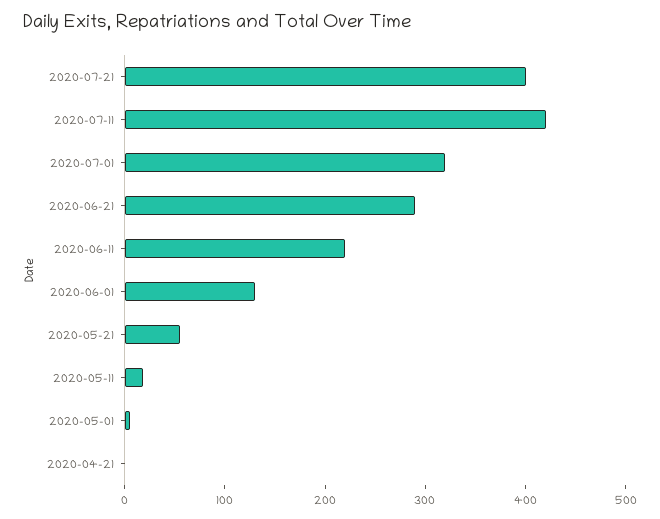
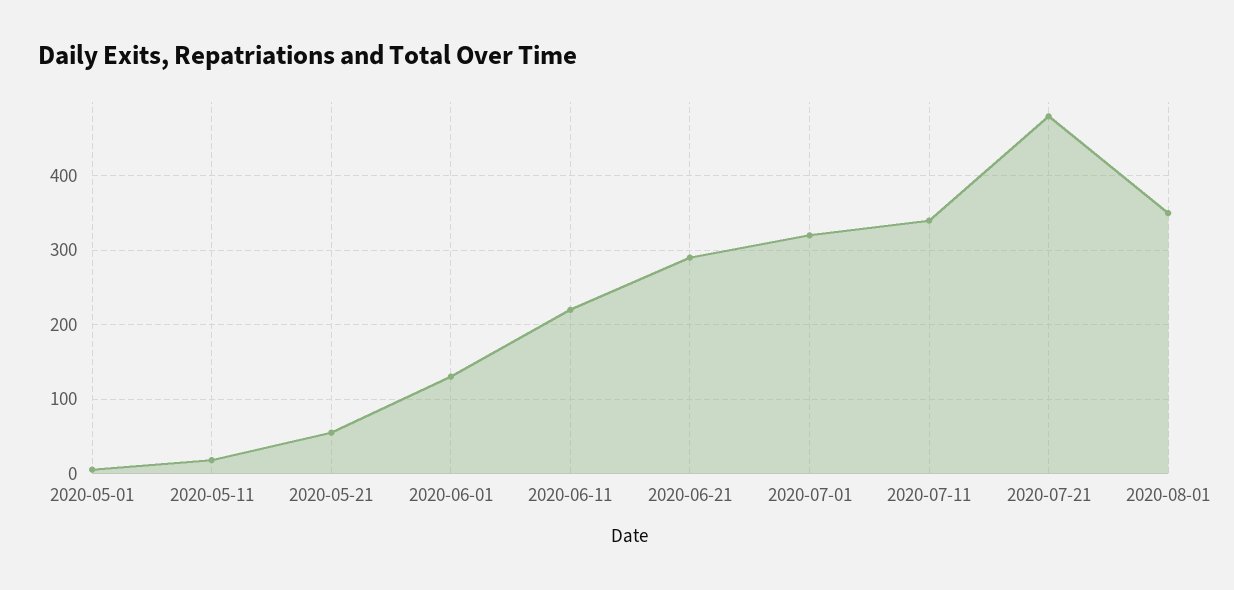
2020-07-21: 400 -> 480
2020-07-11: 420 -> 340
2020-04-21: 0 -> none
2020-08-01: none -> 350

